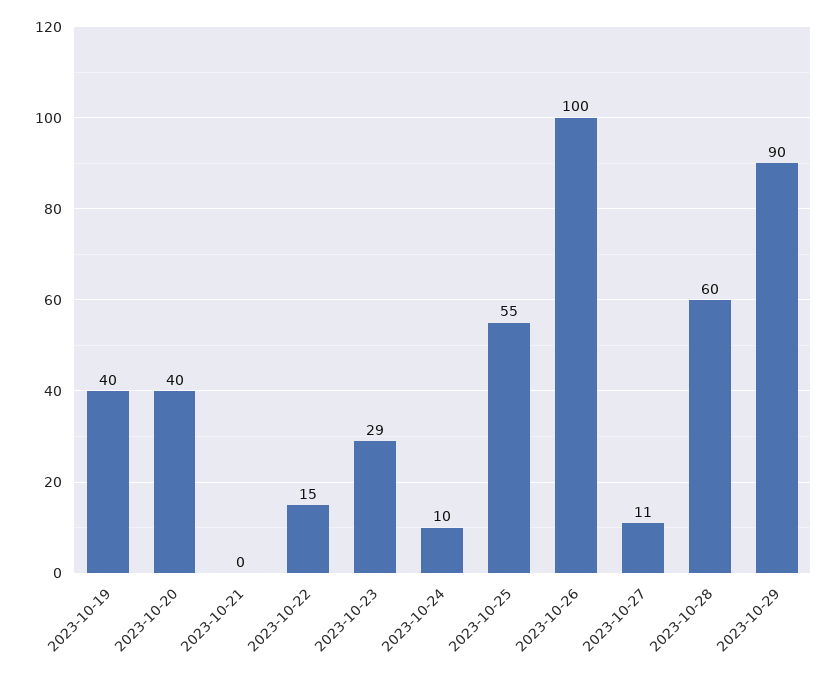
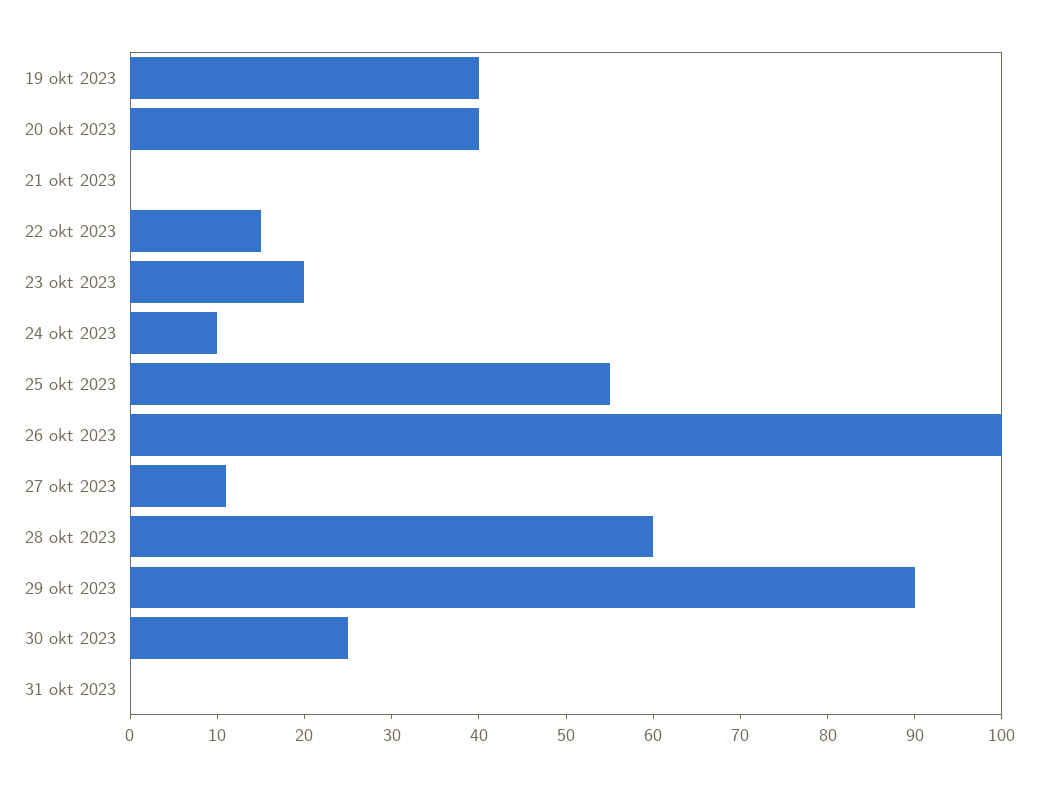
2023-10-23: 29 -> 20
30 okt 2023: none -> 25
31 okt 2023: none -> 0

